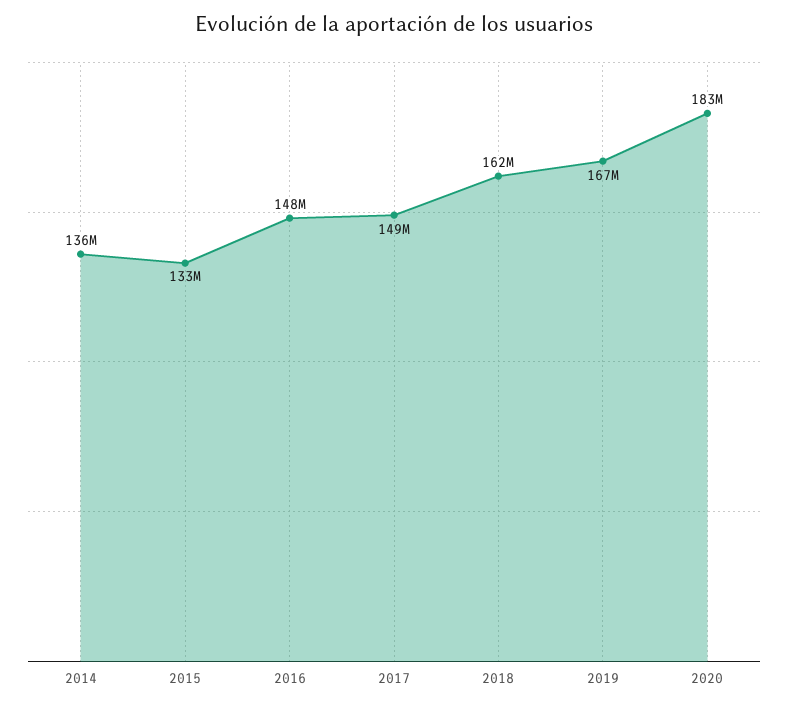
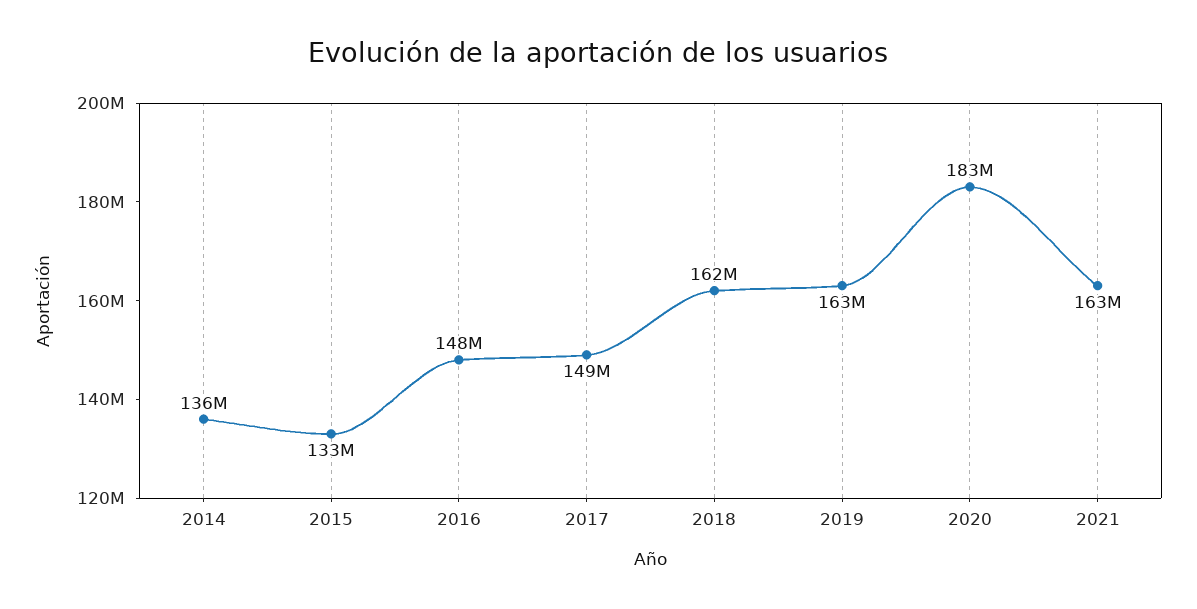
2019: 167000000 -> 163000000
2021: none -> 163000000

